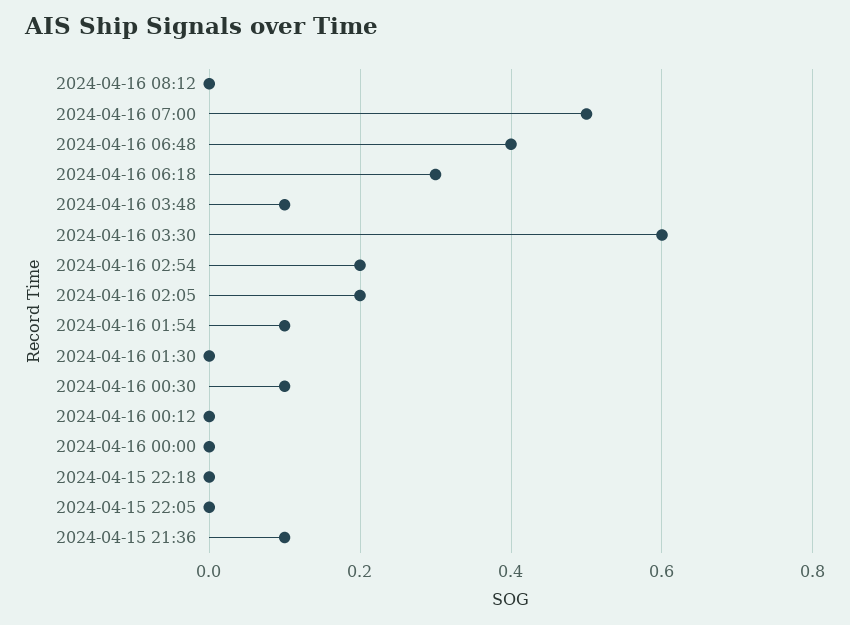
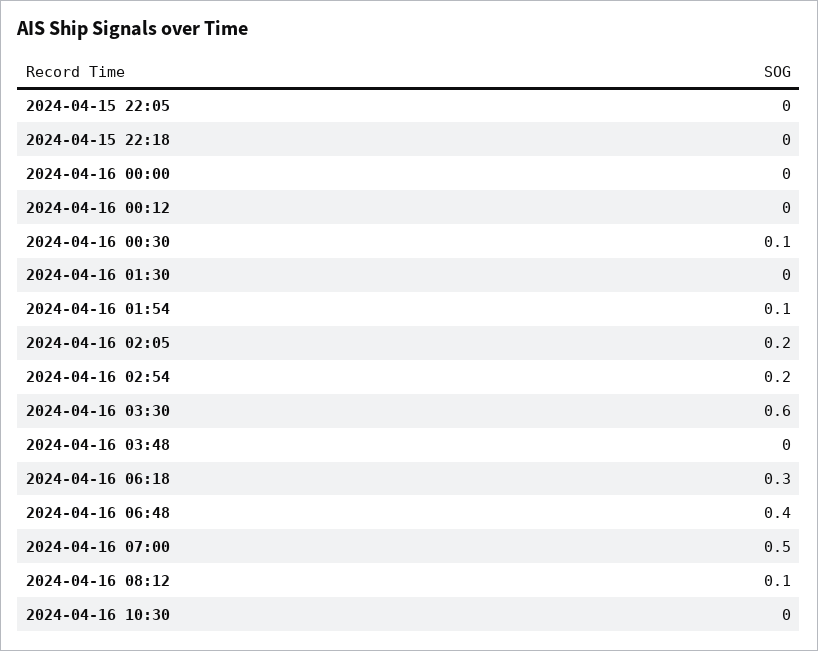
2024-04-16 08:12: 0 -> 0.1
2024-04-16 03:48: 0.1 -> 0
2024-04-15 21:36: 0.1 -> none
2024-04-16 10:30: none -> 0

